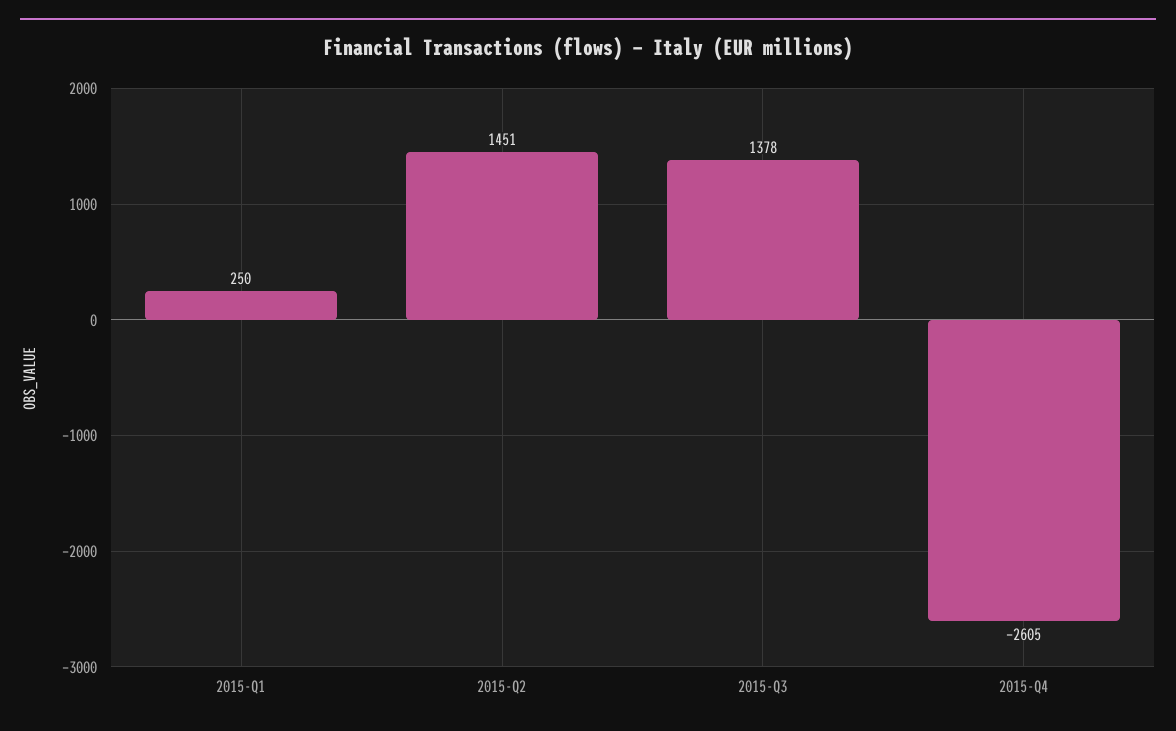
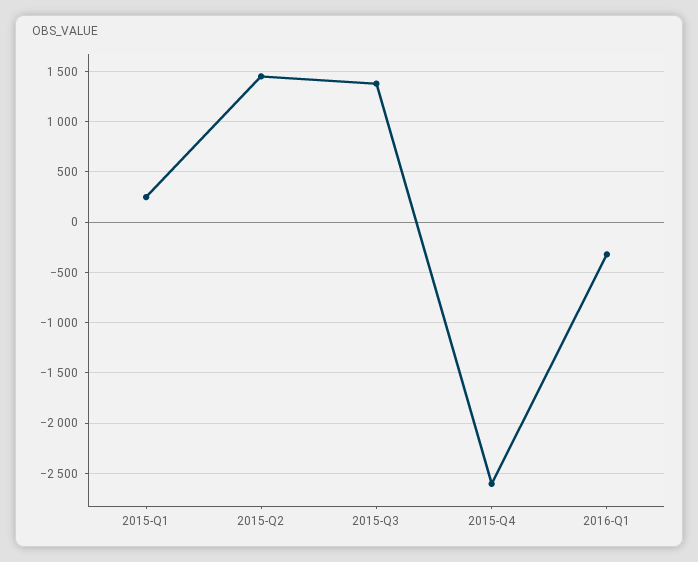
2016-Q1: none -> -300

